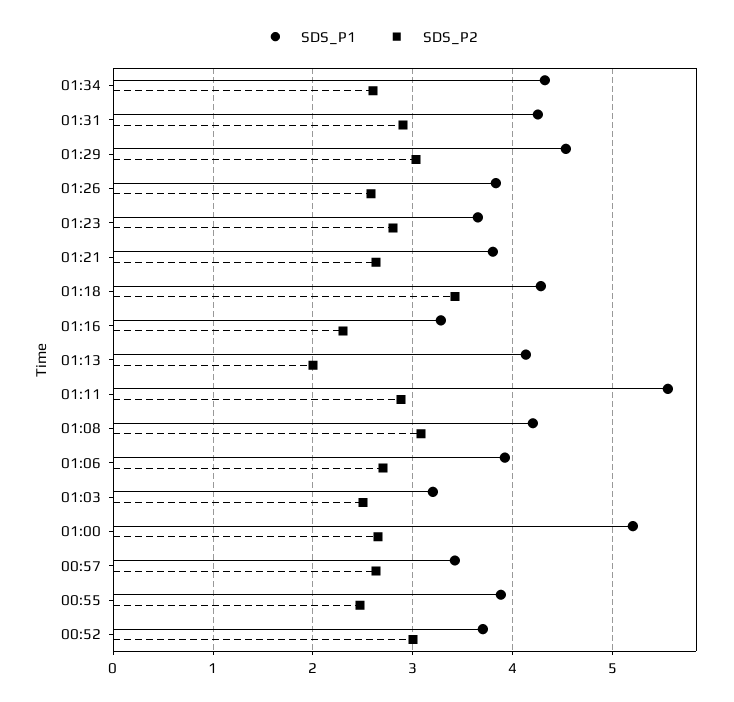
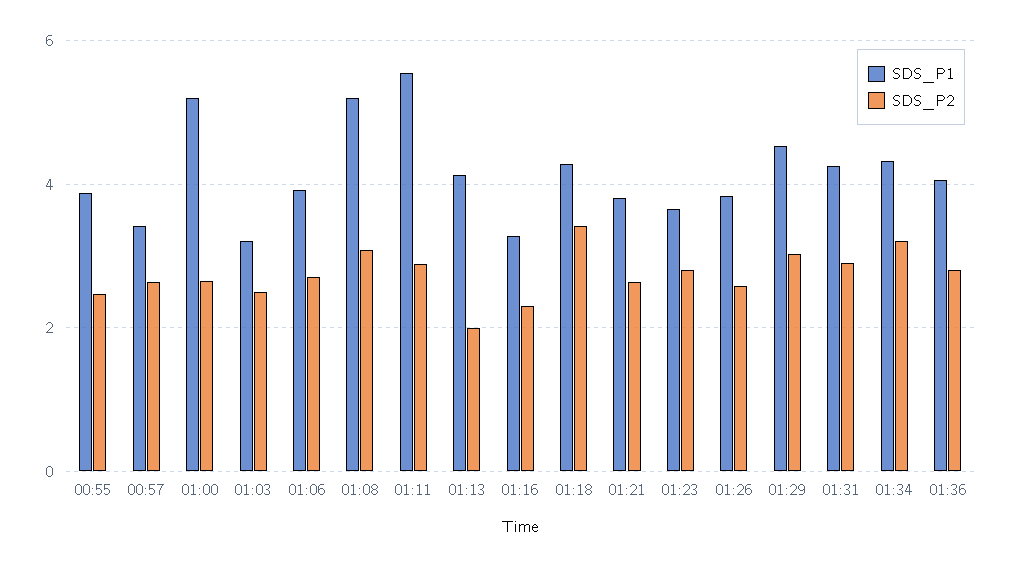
SDS_P2, 01:34: 2.6 -> 3.2
SDS_P1, 01:08: 4.2 -> 5.2
SDS_P1, 00:52: 3.7 -> none
SDS_P2, 00:52: 3 -> none
SDS_P1, 01:36: none -> 4
SDS_P2, 01:36: none -> 2.8

